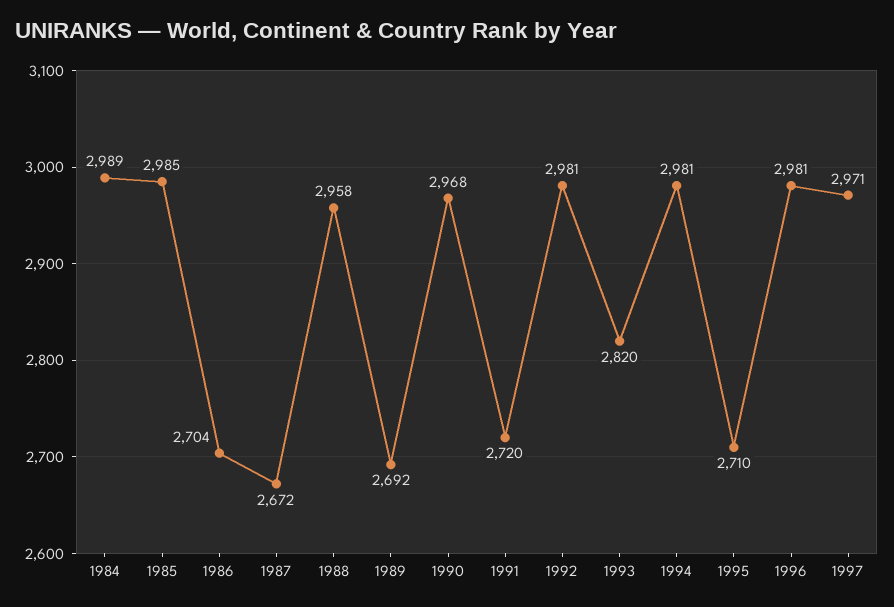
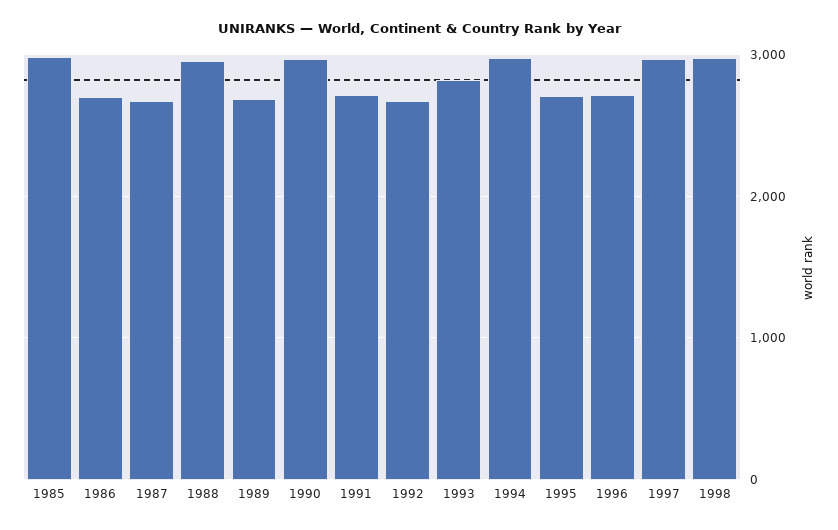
1984: 2989 -> none
1992: 2981 -> 2700
1996: 2981 -> 2700
1998: none -> 3000

